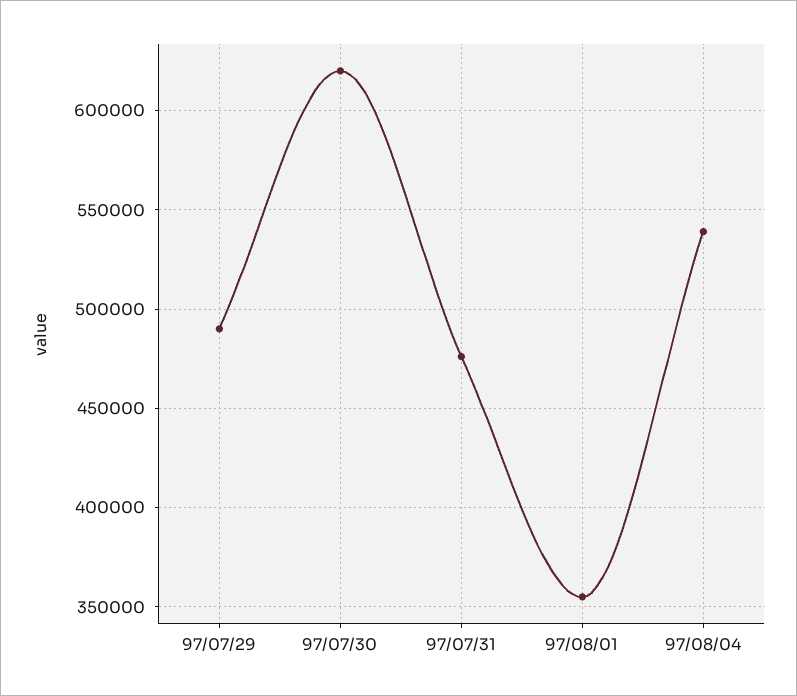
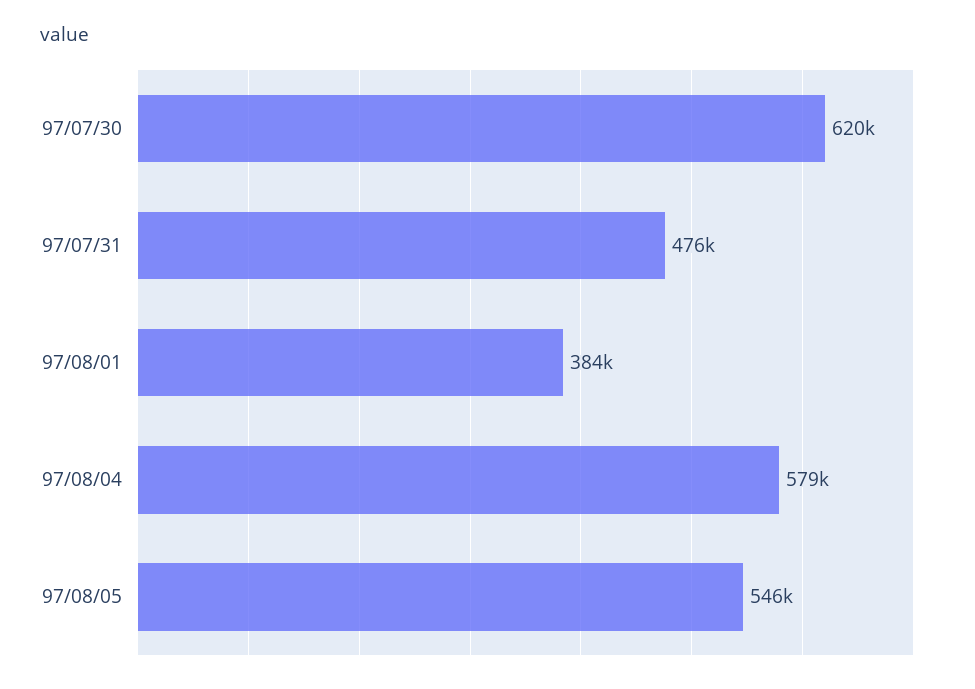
97/07/29: 490000 -> none
97/08/01: 355000 -> 384000
97/08/04: 540000 -> 579000
97/08/05: none -> 546000

